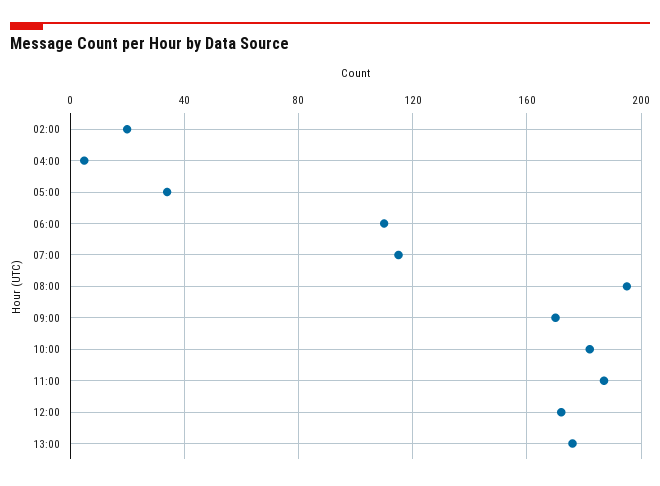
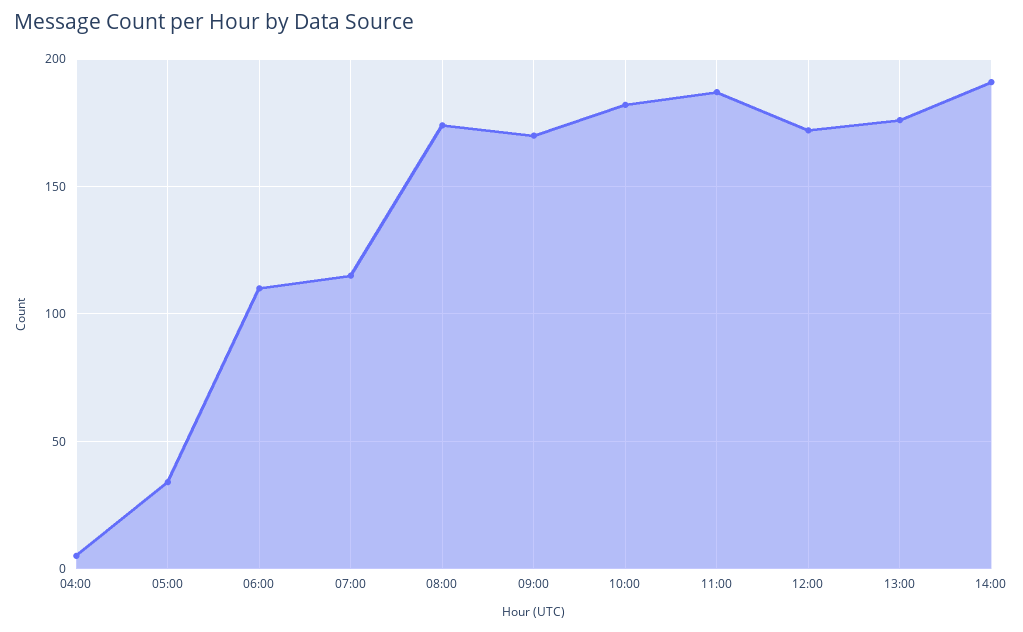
02:00: 20 -> none
08:00: 195 -> 175
14:00: none -> 190

